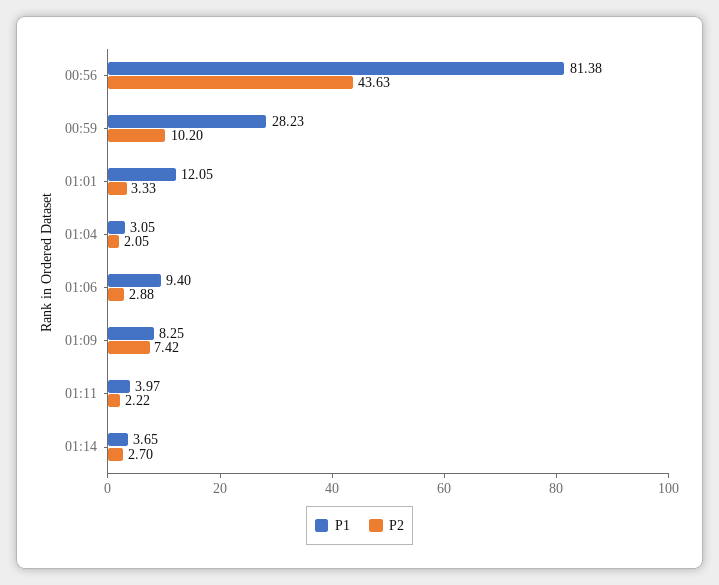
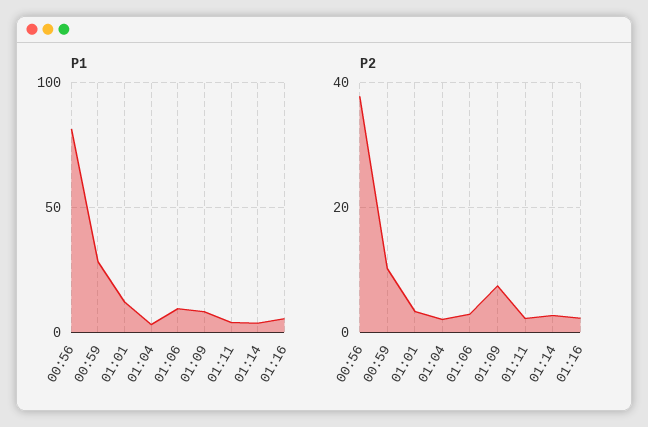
P2, 00:56: 43.63 -> 38
P1, 01:16: none -> 5
P2, 01:16: none -> 2

